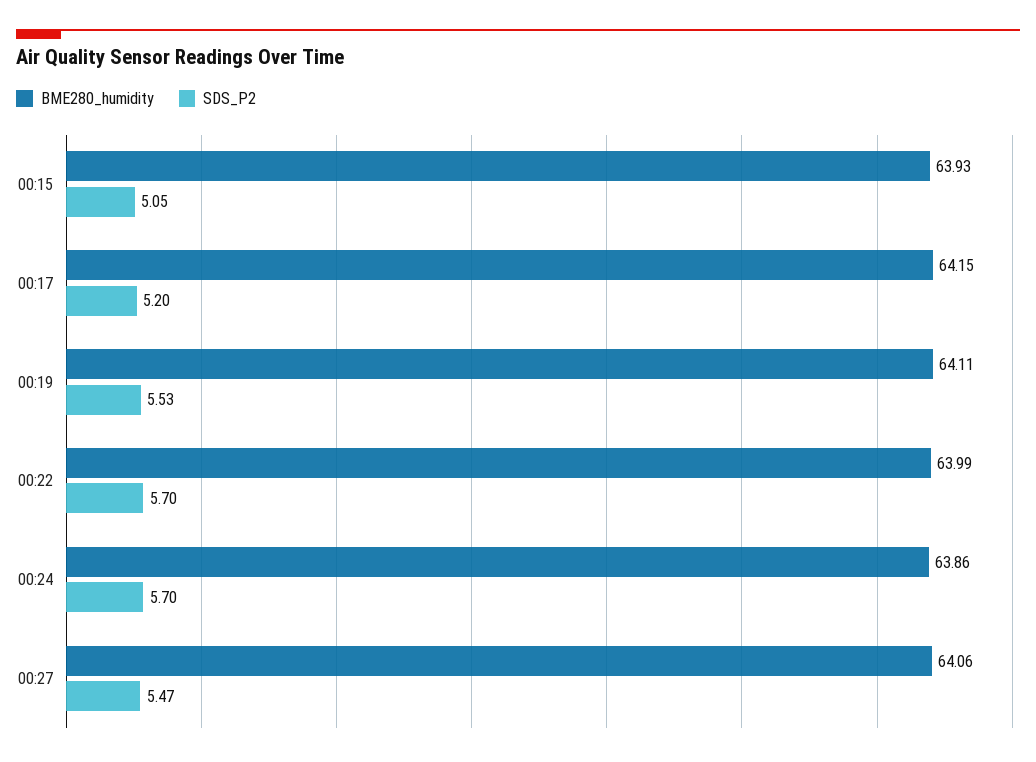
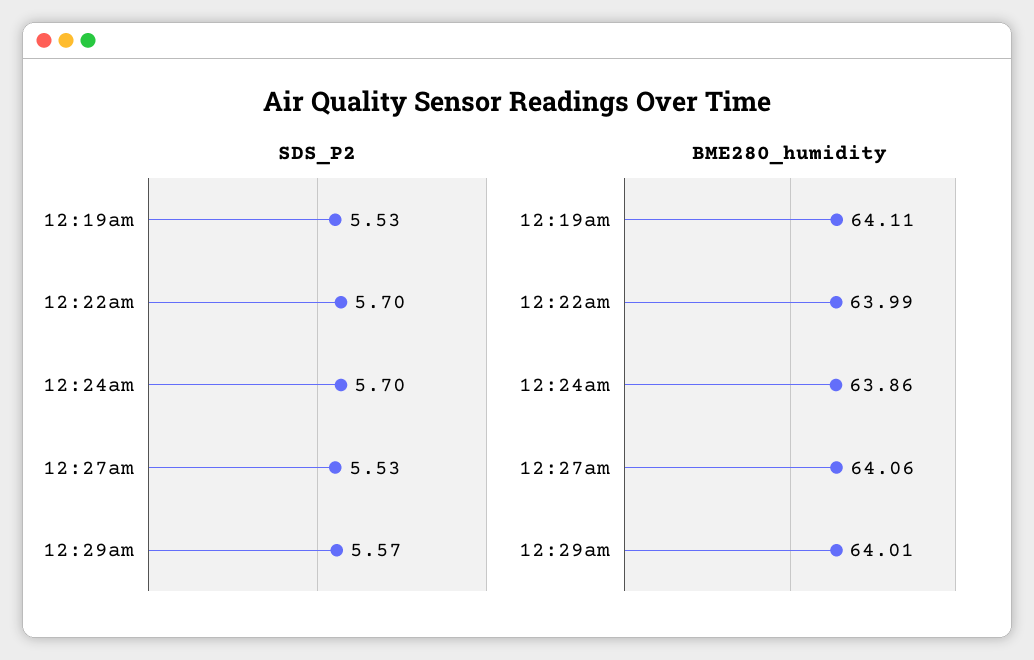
BME280_humidity, 00:15: 63.93 -> none
SDS_P2, 00:15: 5.05 -> none
BME280_humidity, 00:17: 64.15 -> none
SDS_P2, 00:17: 5.2 -> none
SDS_P2, 00:27: 5.47 -> 5.53
SDS_P2, 12:29am: none -> 5.57
BME280_humidity, 12:29am: none -> 64.01

